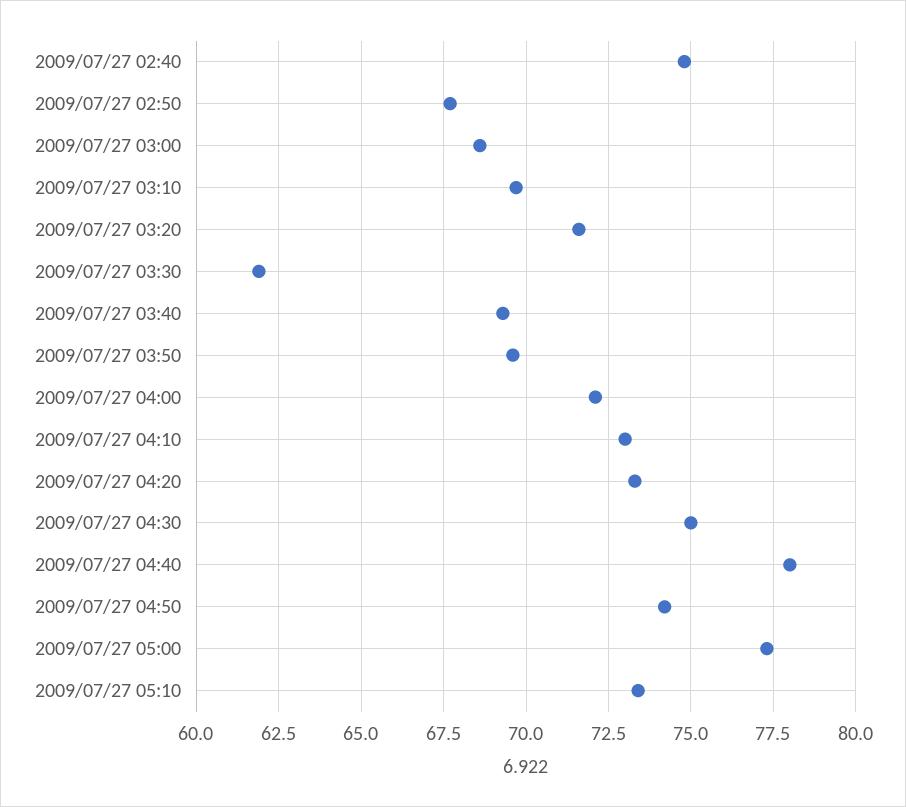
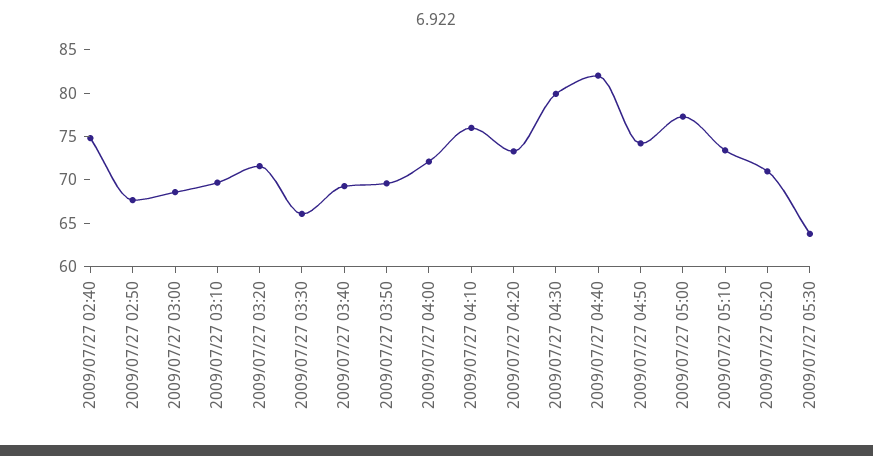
2009/07/27 03:30: 62 -> 66
2009/07/27 04:10: 73 -> 76
2009/07/27 04:30: 75 -> 80
2009/07/27 04:40: 78 -> 82
2009/07/27 05:20: none -> 71
2009/07/27 05:30: none -> 64

